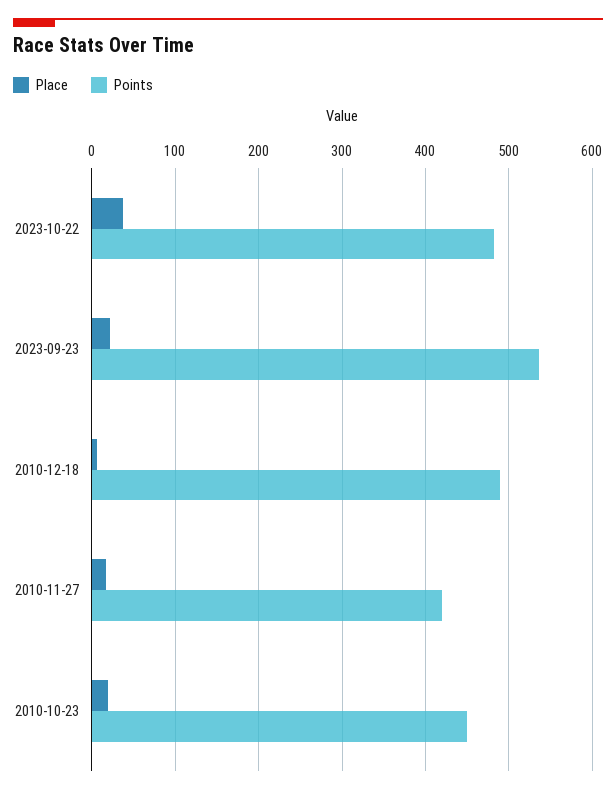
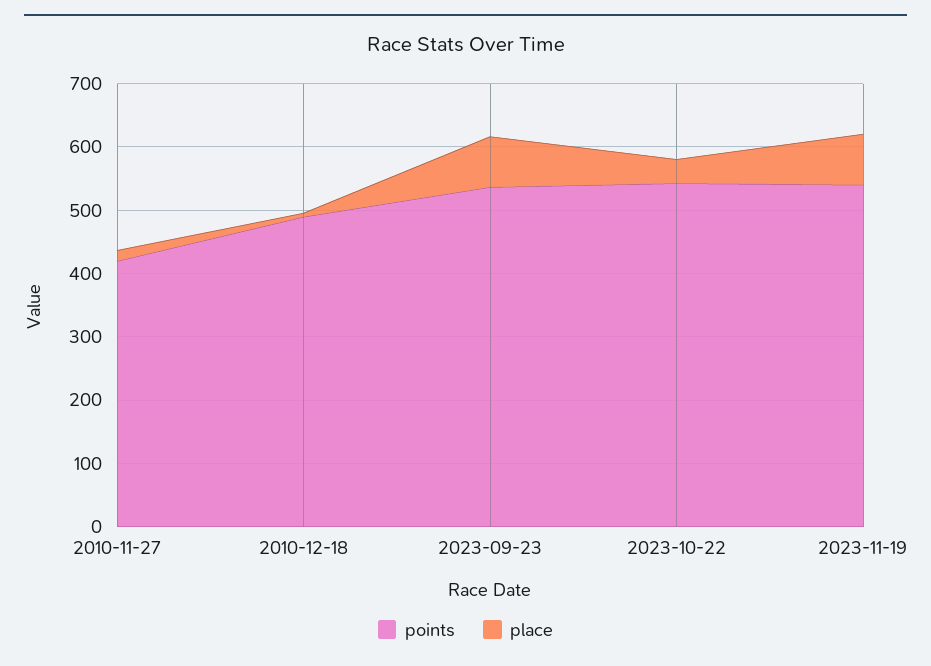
Points, 2023-10-22: 480 -> 540
Place, 2023-09-23: 20 -> 80
Place, 2010-10-23: 20 -> none
Points, 2010-10-23: 450 -> none
Points, 2023-11-19: none -> 540
Place, 2023-11-19: none -> 80

